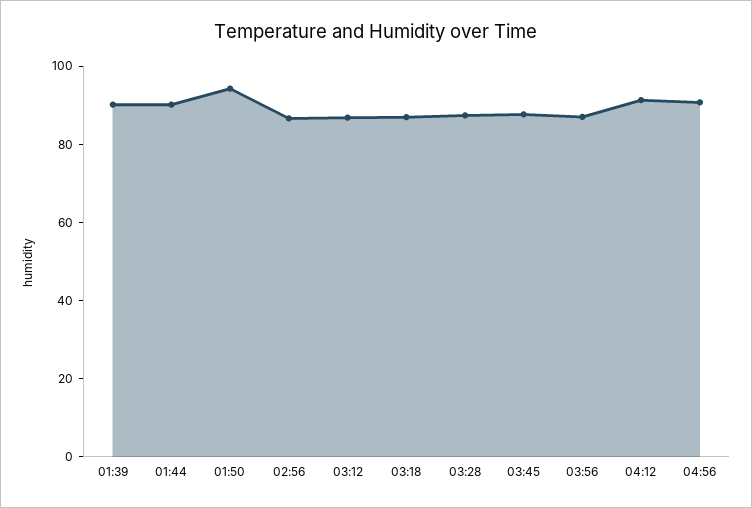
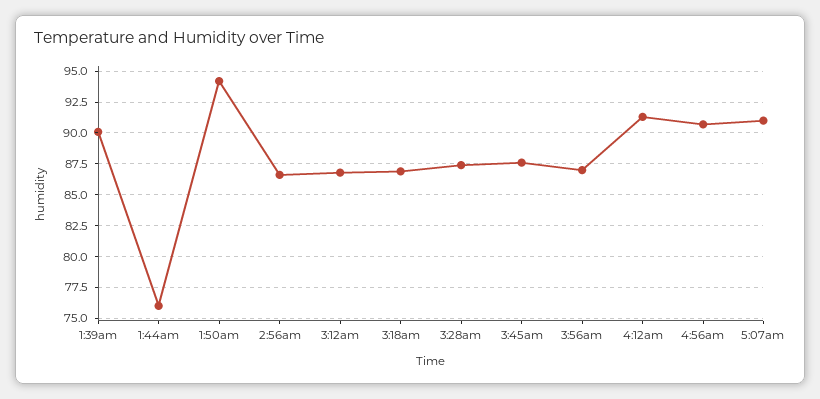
01:44: 90 -> 76
5:07am: none -> 91

